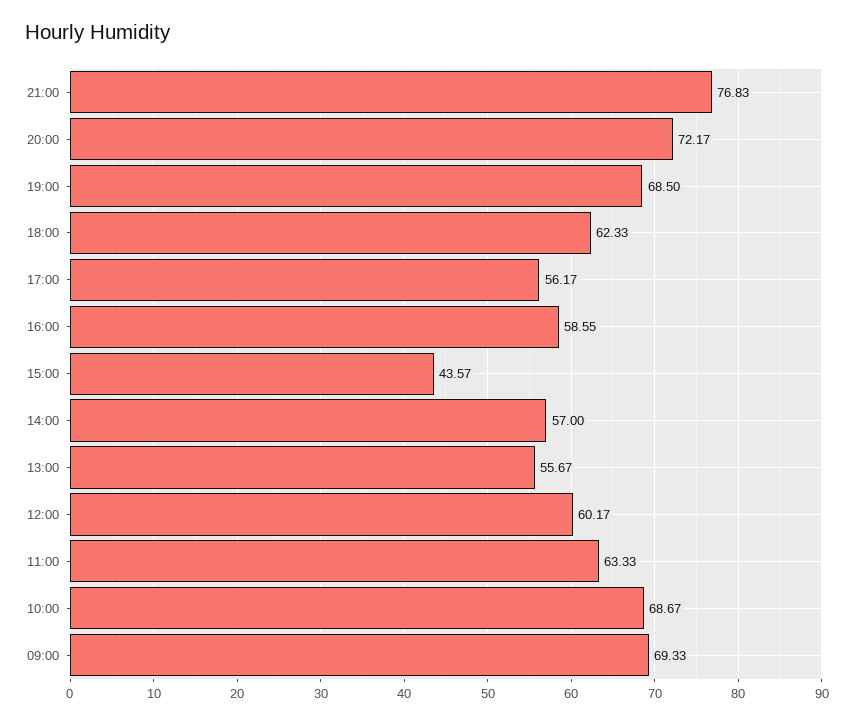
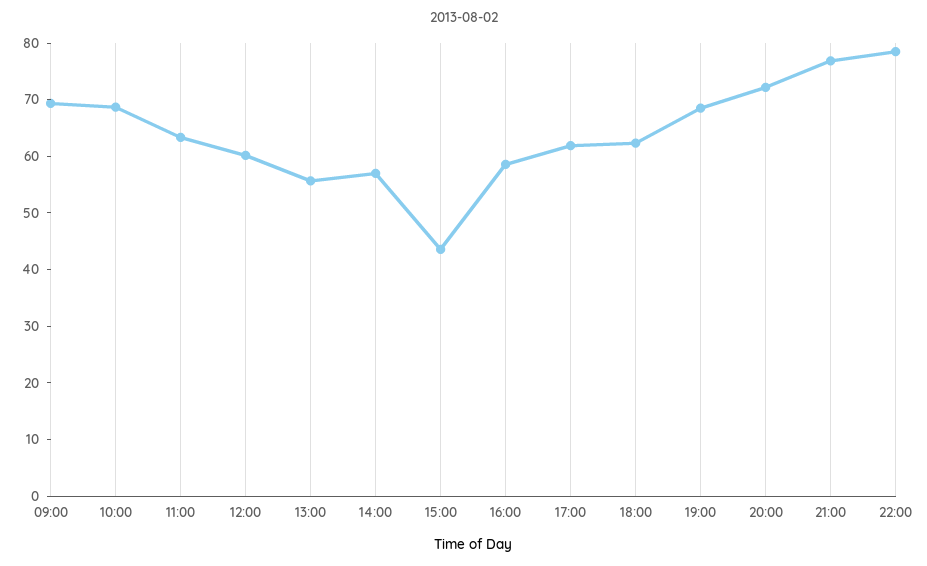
17:00: 56.17 -> 62
22:00: none -> 78

